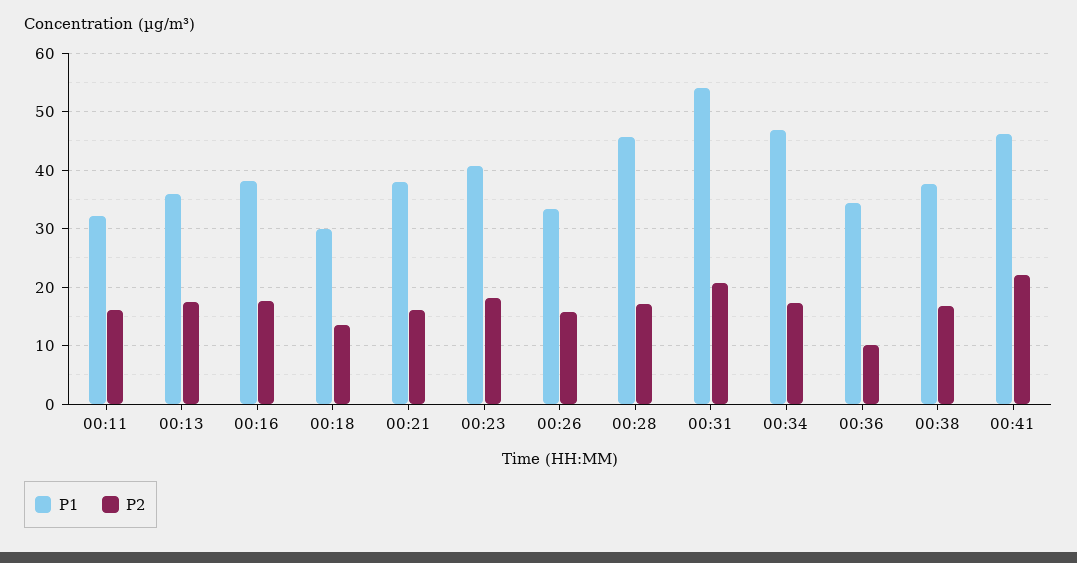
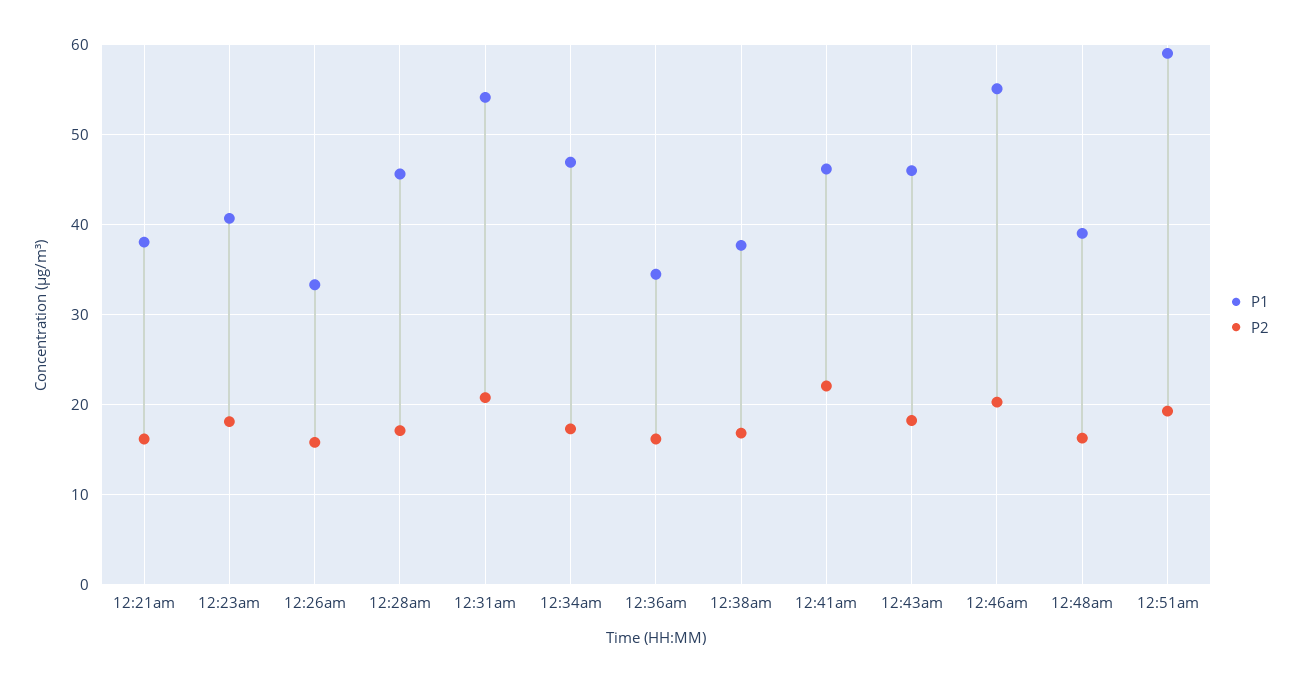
P1, 00:11: 32 -> none
P2, 00:11: 16 -> none
P1, 00:13: 36 -> none
P2, 00:13: 18 -> none
P1, 00:16: 38 -> none
P2, 00:16: 18 -> none
P1, 00:18: 30 -> none
P2, 00:18: 14 -> none
P2, 00:36: 10 -> 16
P1, 12:43am: none -> 46
P2, 12:43am: none -> 18
P1, 12:46am: none -> 55
P2, 12:46am: none -> 20
P1, 12:48am: none -> 39
P2, 12:48am: none -> 16
P1, 12:51am: none -> 59
P2, 12:51am: none -> 19

